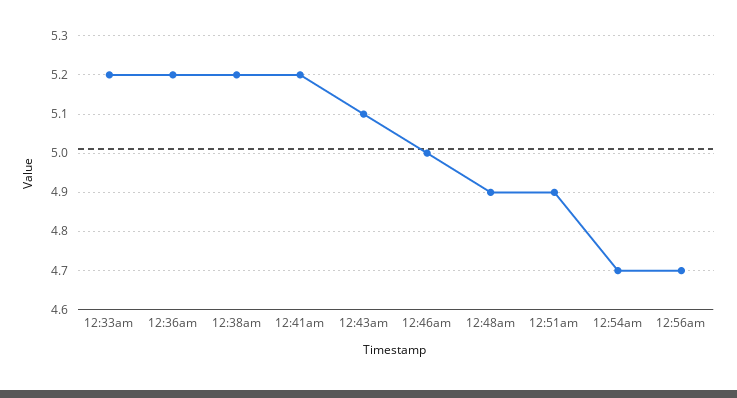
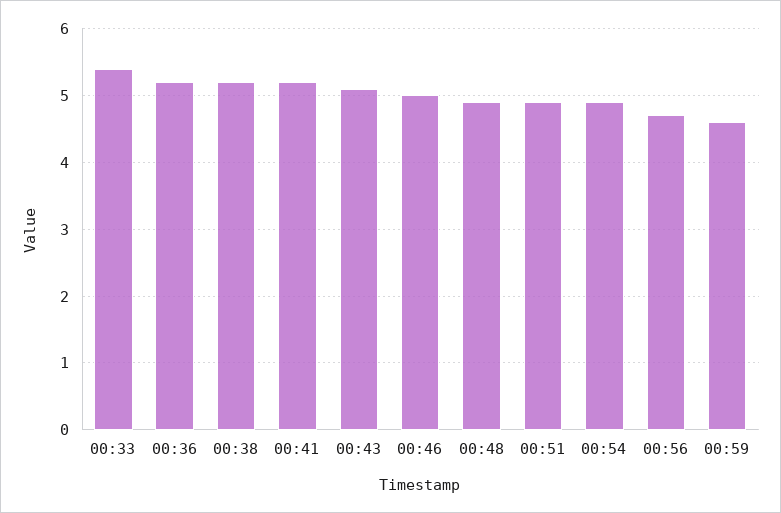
12:33am: 5.2 -> 5.4
12:54am: 4.7 -> 4.9
00:59: none -> 4.6

